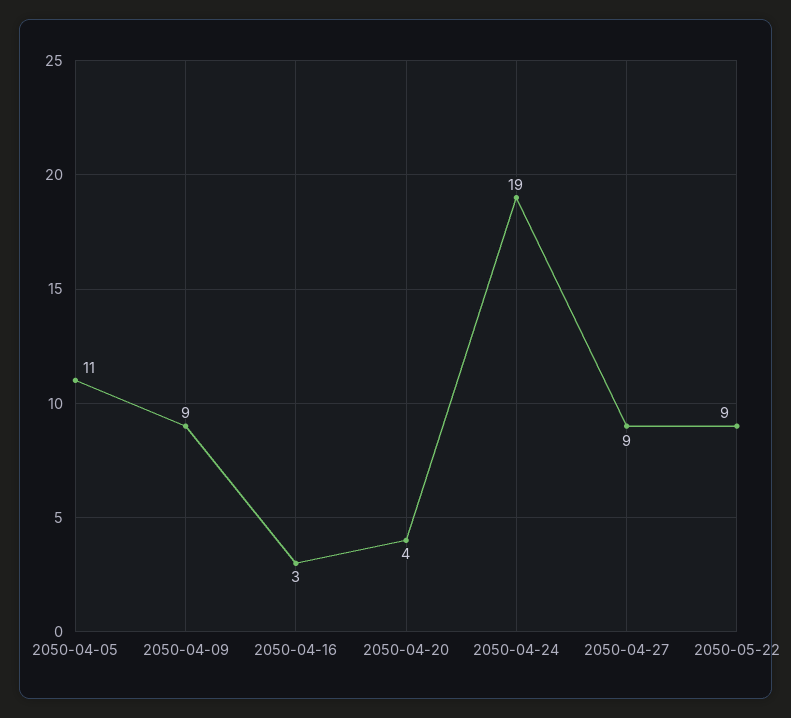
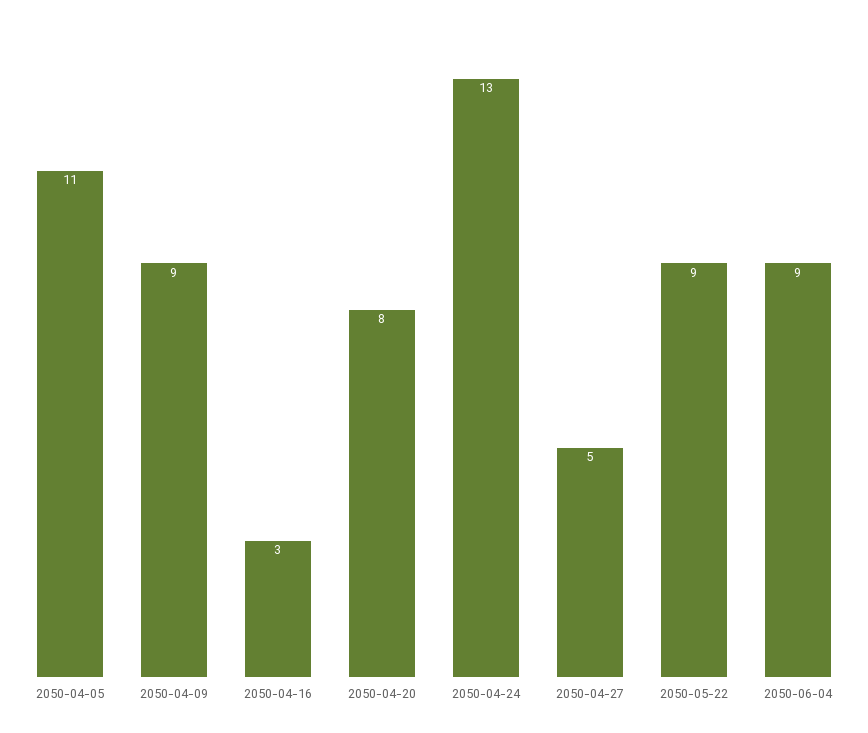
2050-04-20: 4 -> 8
2050-04-24: 19 -> 13
2050-04-27: 9 -> 5
2050-06-04: none -> 9

